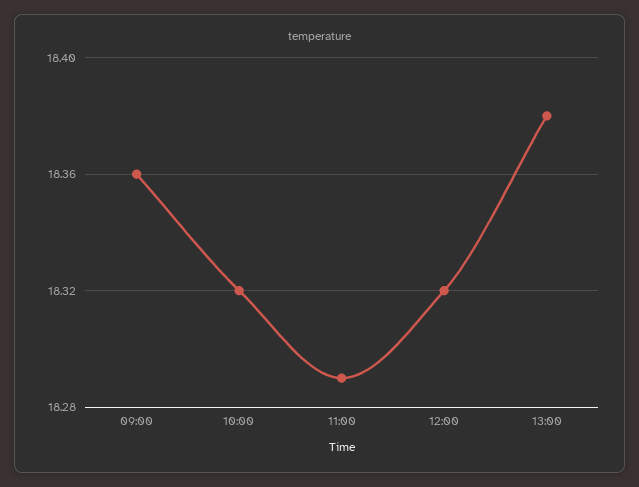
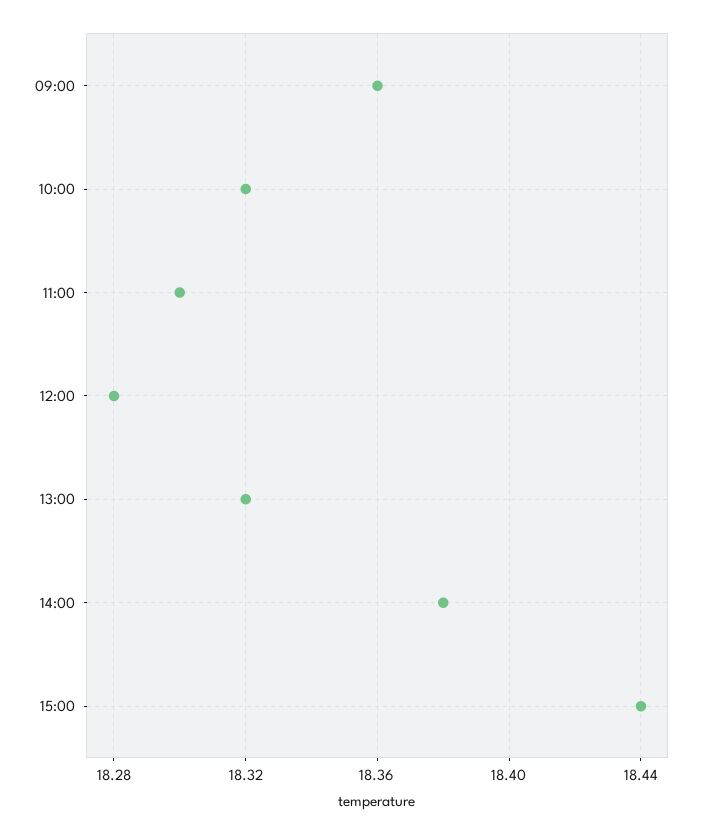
11:00: 18.29 -> 18.3
12:00: 18.32 -> 18.28
13:00: 18.38 -> 18.32
14:00: none -> 18.38
15:00: none -> 18.44

